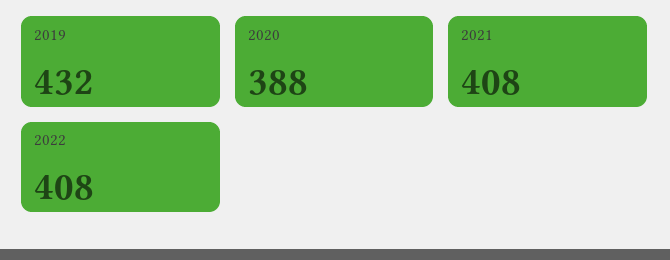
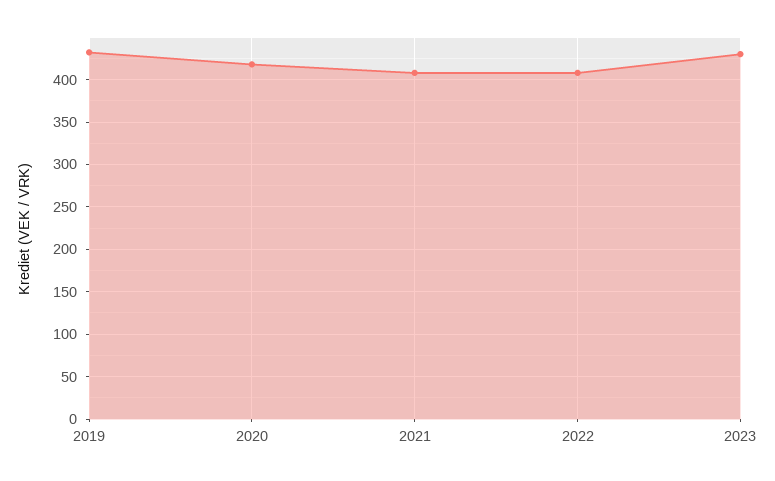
2020: 388 -> 420
2023: none -> 430

